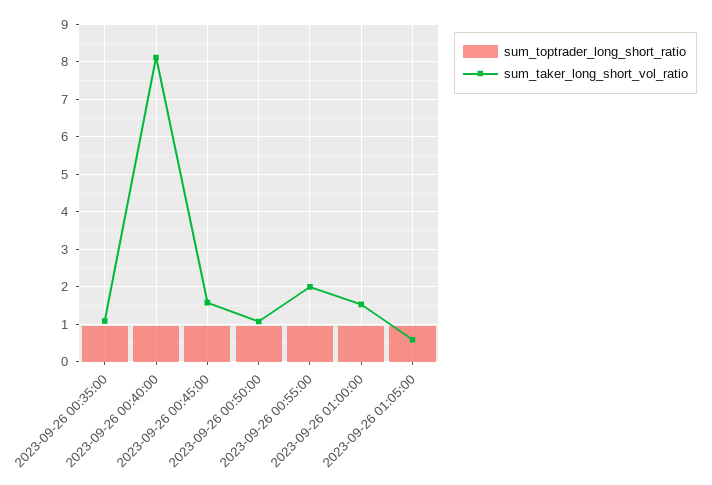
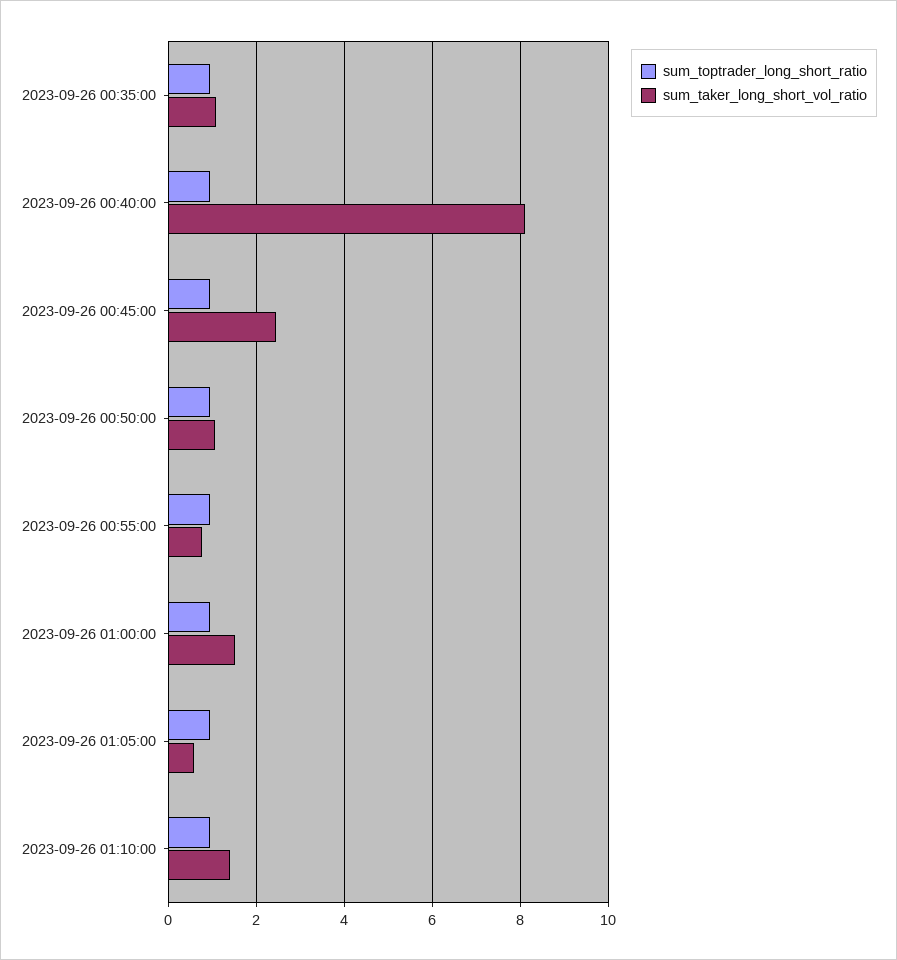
sum_taker_long_short_vol_ratio, 2023-09-26 00:45:00: 1.6 -> 2.4
sum_taker_long_short_vol_ratio, 2023-09-26 00:55:00: 2 -> 0.8
sum_toptrader_long_short_ratio, 2023-09-26 01:10:00: none -> 1
sum_taker_long_short_vol_ratio, 2023-09-26 01:10:00: none -> 1.4

